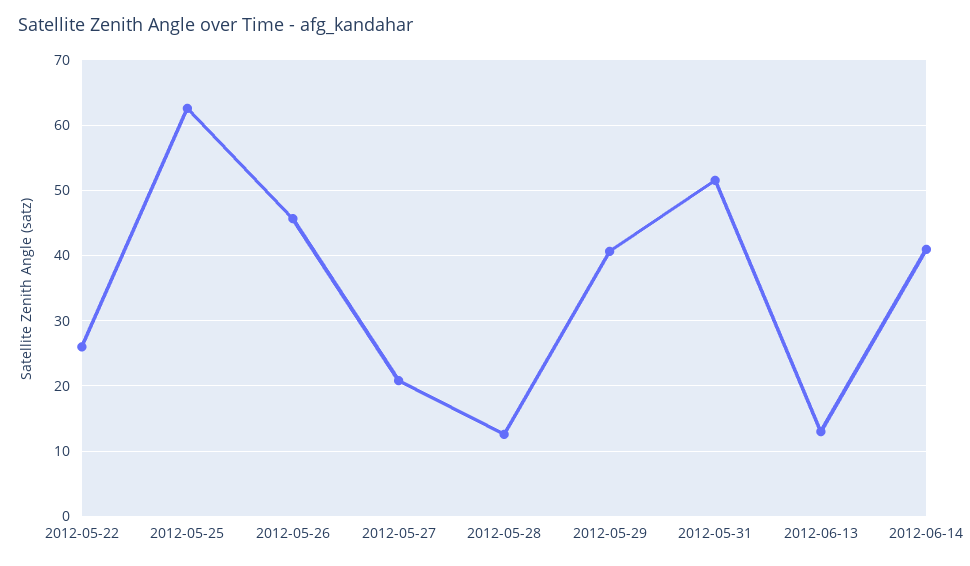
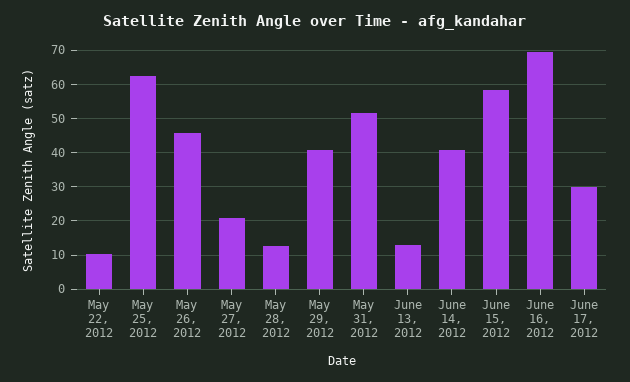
2012-05-22: 26 -> 10
June 15, 2012: none -> 58
June 16, 2012: none -> 70
June 17, 2012: none -> 30

